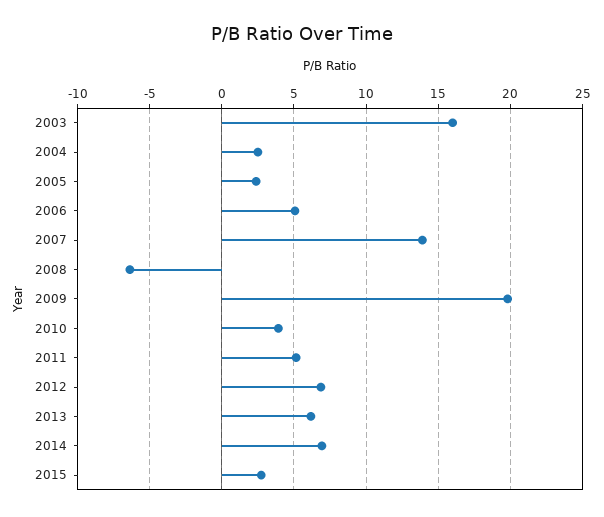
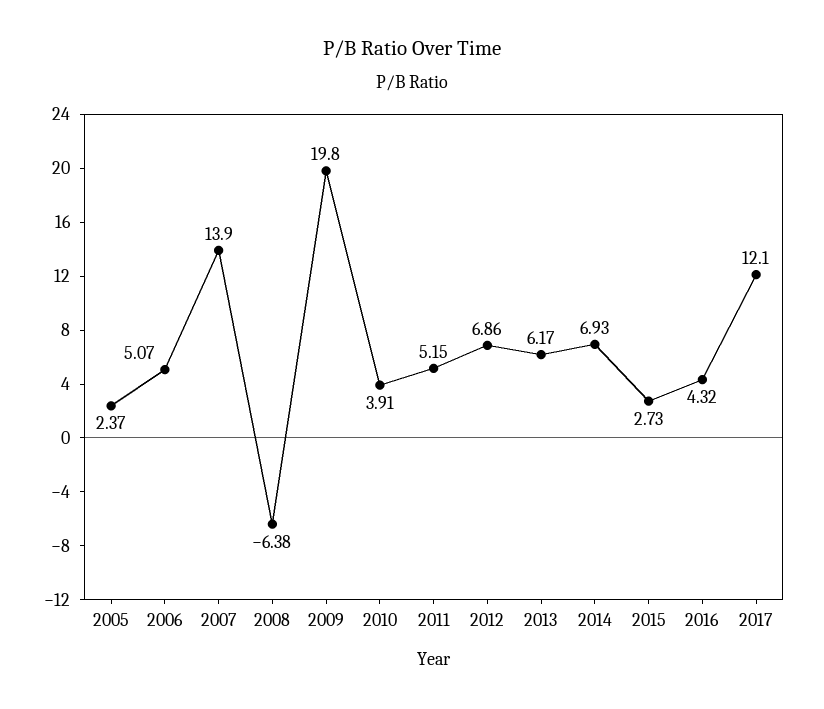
2003: 16 -> none
2004: 2.5 -> none
2016: none -> 4.32
2017: none -> 12.1

